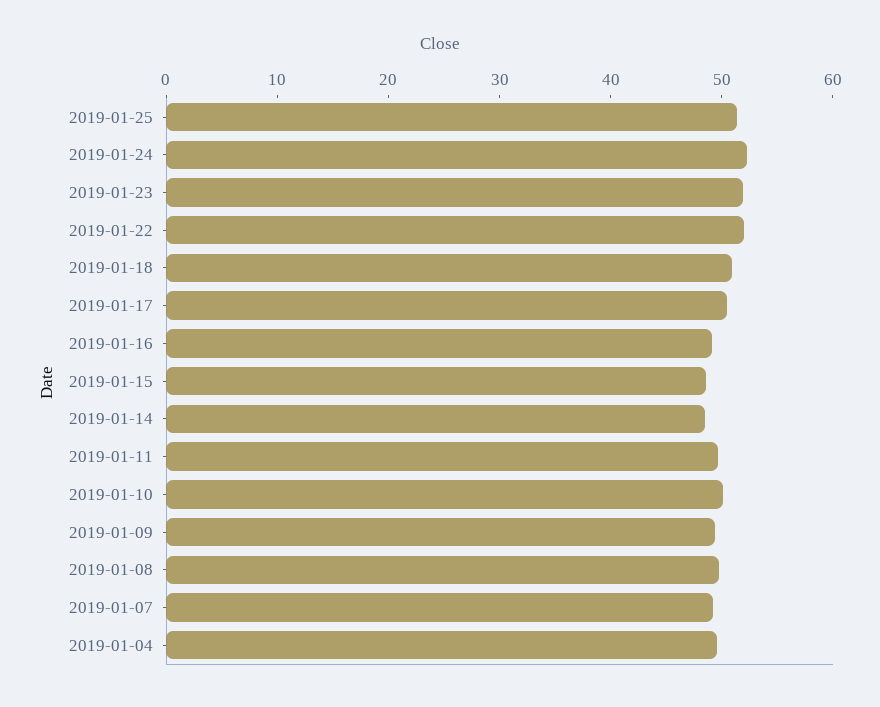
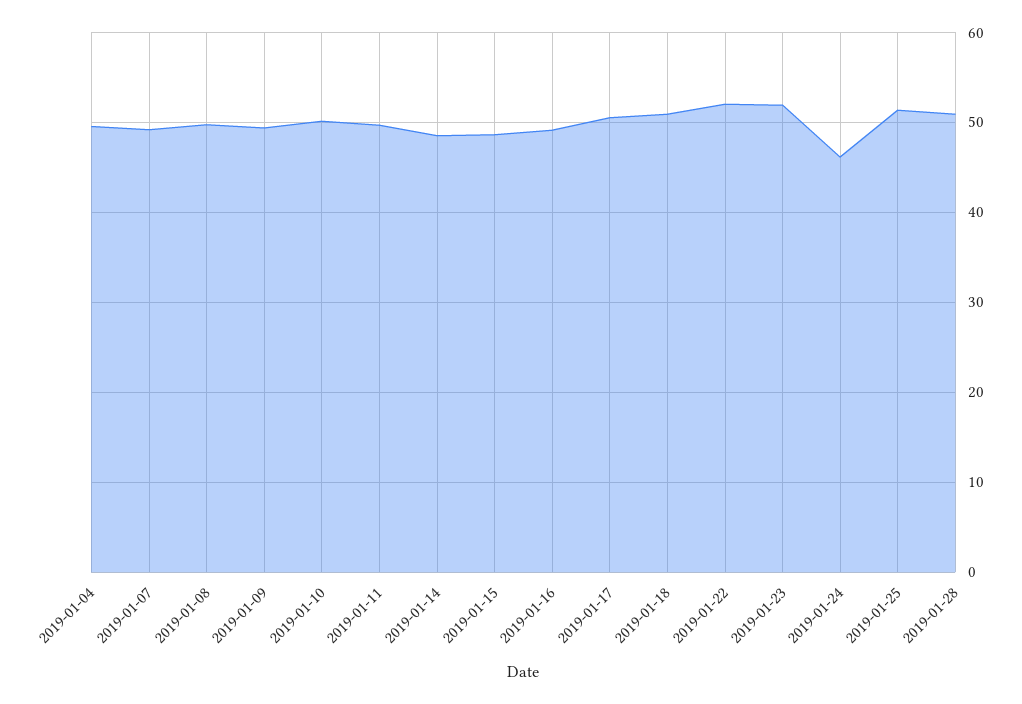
2019-01-24: 52 -> 46
2019-01-28: none -> 51

